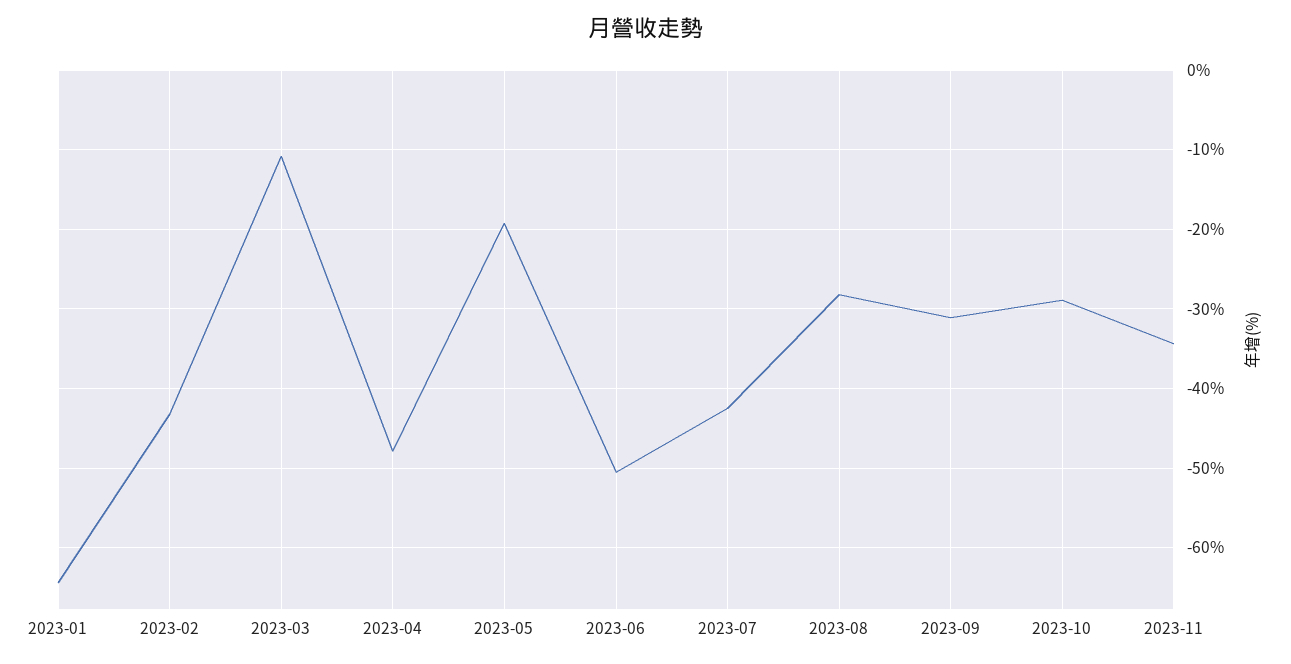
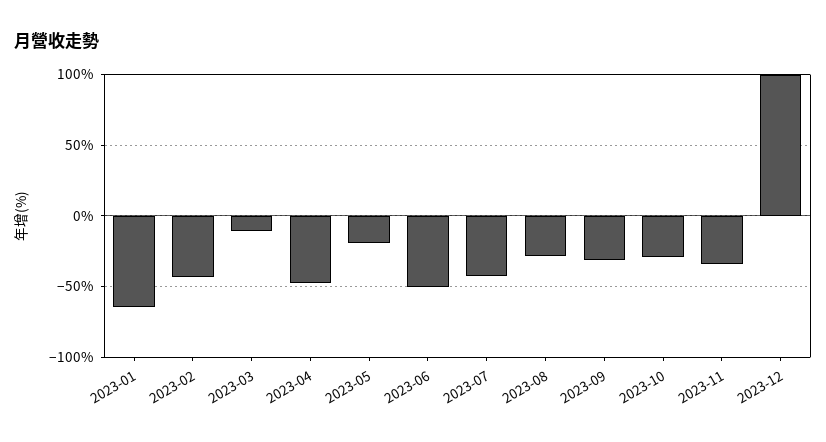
2023-12: none -> 100

